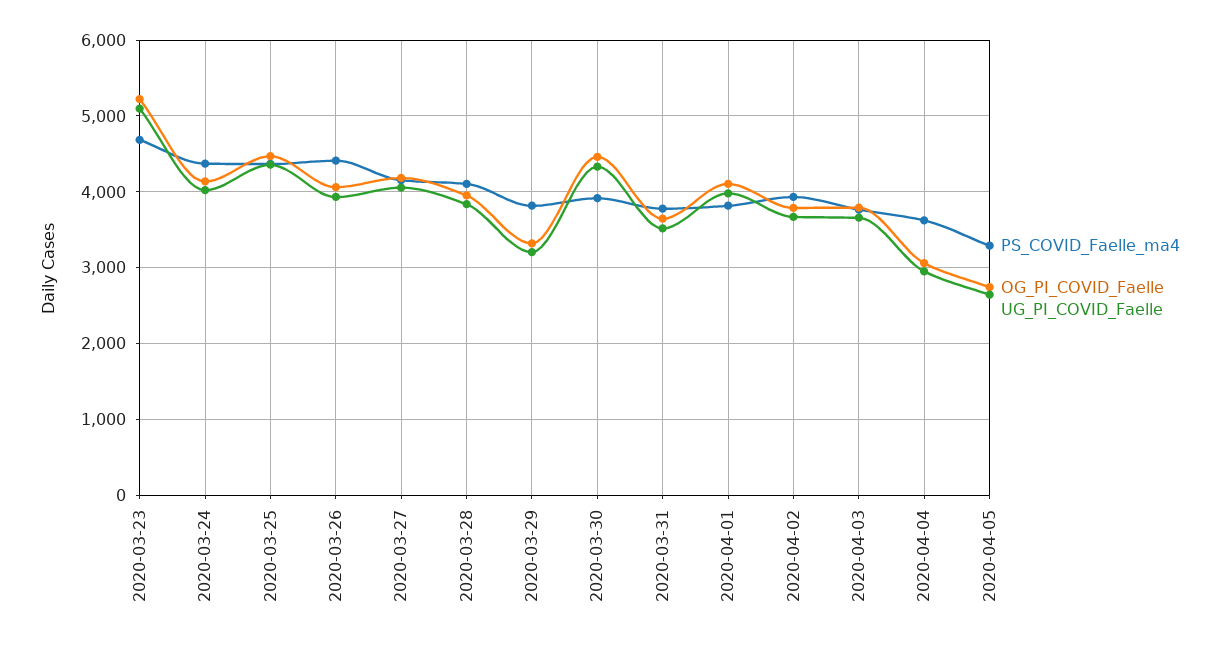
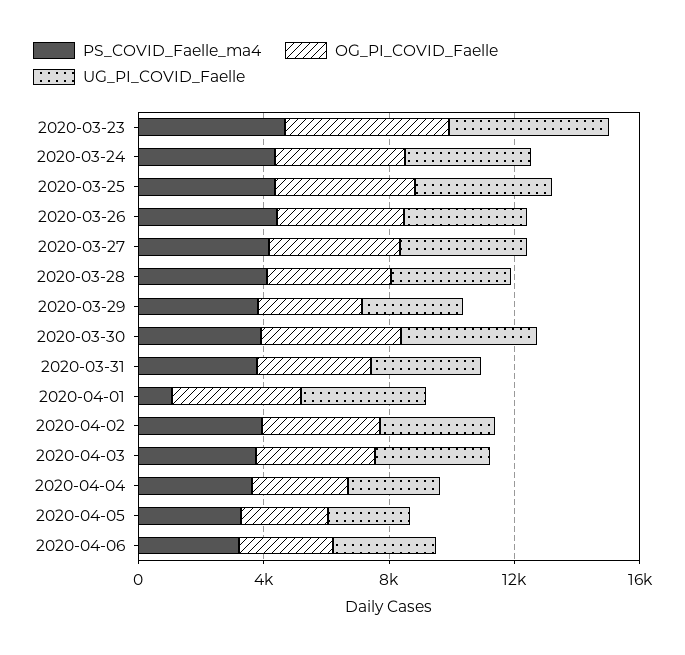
PS_COVID_Faelle_ma4, 2020-04-01: 3800 -> 1000
PS_COVID_Faelle_ma4, 2020-04-06: none -> 3000
OG_PI_COVID_Faelle, 2020-04-06: none -> 3000
UG_PI_COVID_Faelle, 2020-04-06: none -> 3000

